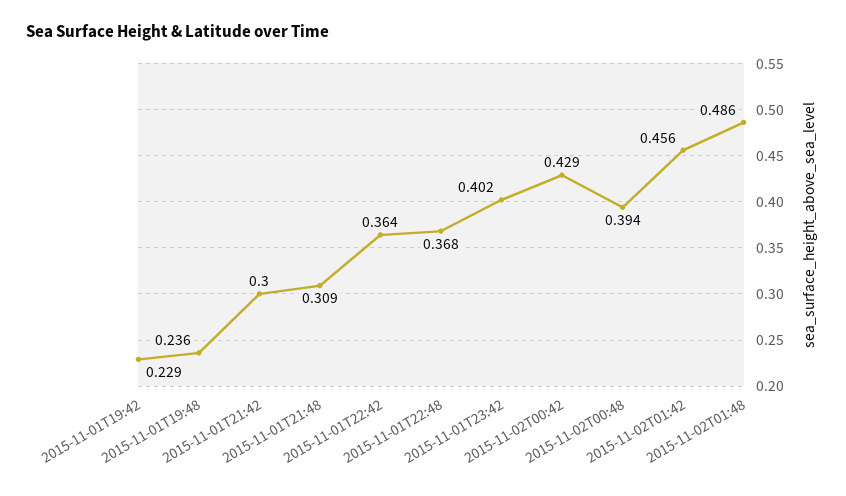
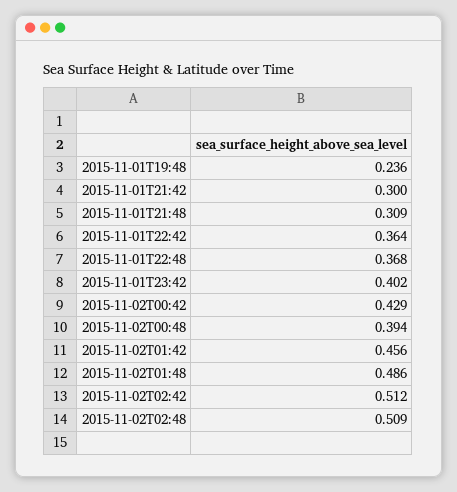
2015-11-01T19:42: 0.229 -> none
2015-11-02T02:42: none -> 0.512
2015-11-02T02:48: none -> 0.509

